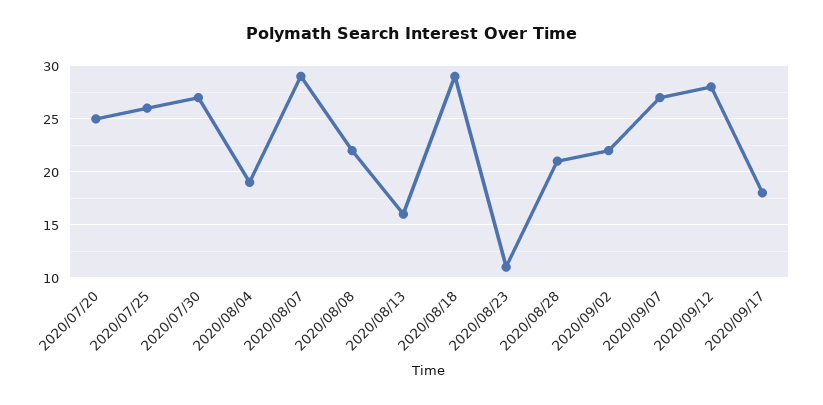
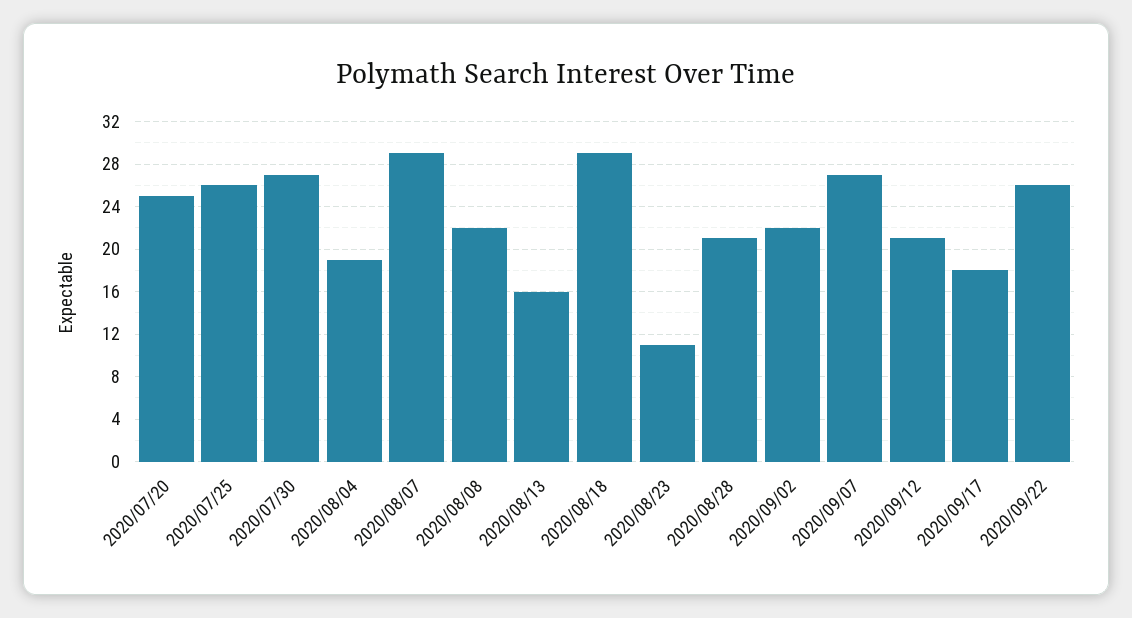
2020/09/12: 28 -> 21
2020/09/22: none -> 26

